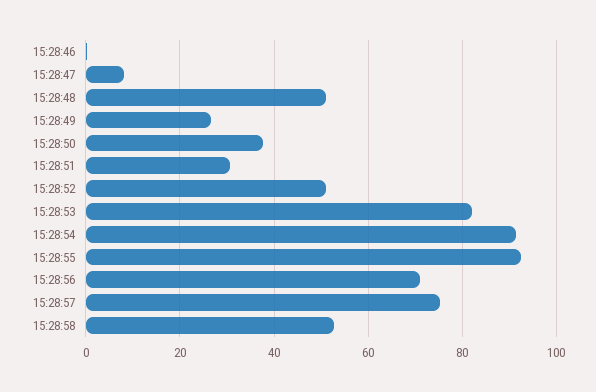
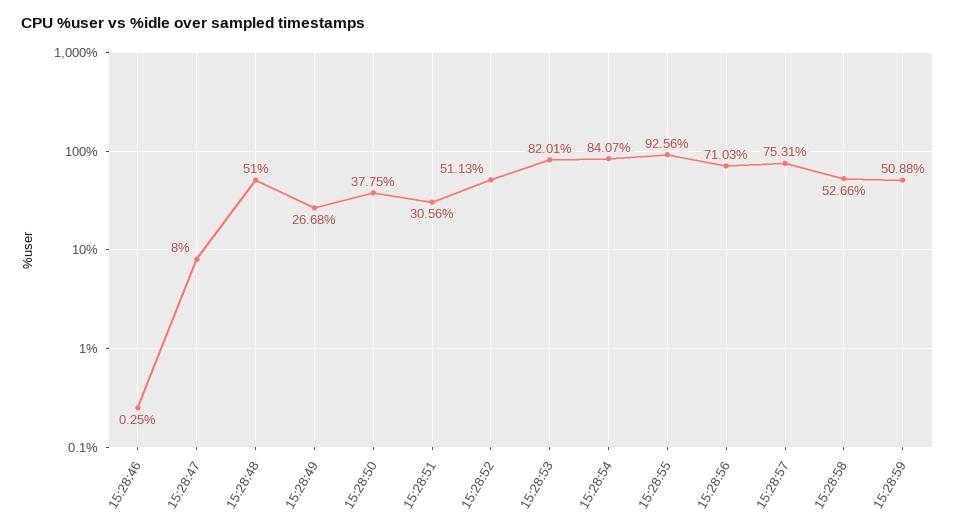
15:28:54: 92 -> 84.07
15:28:59: none -> 50.88

